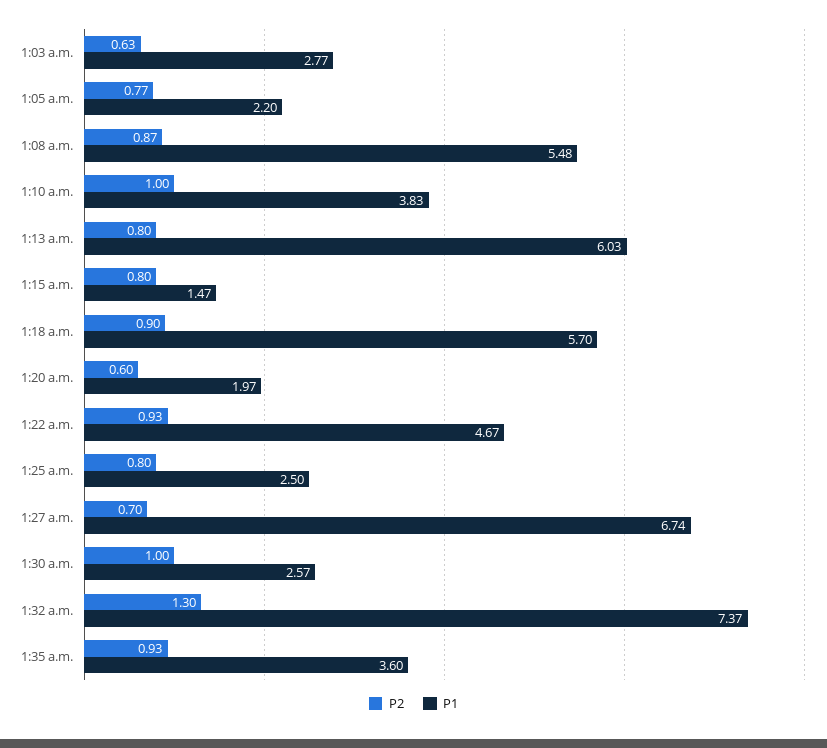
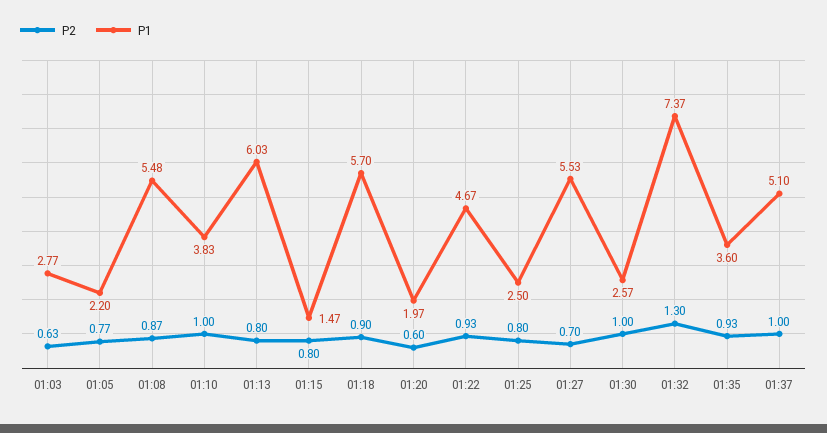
P1, 1:27 a.m.: 6.74 -> 5.53
P2, 01:37: none -> 1
P1, 01:37: none -> 5.1

